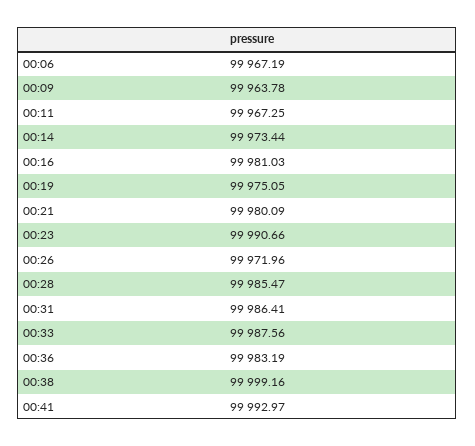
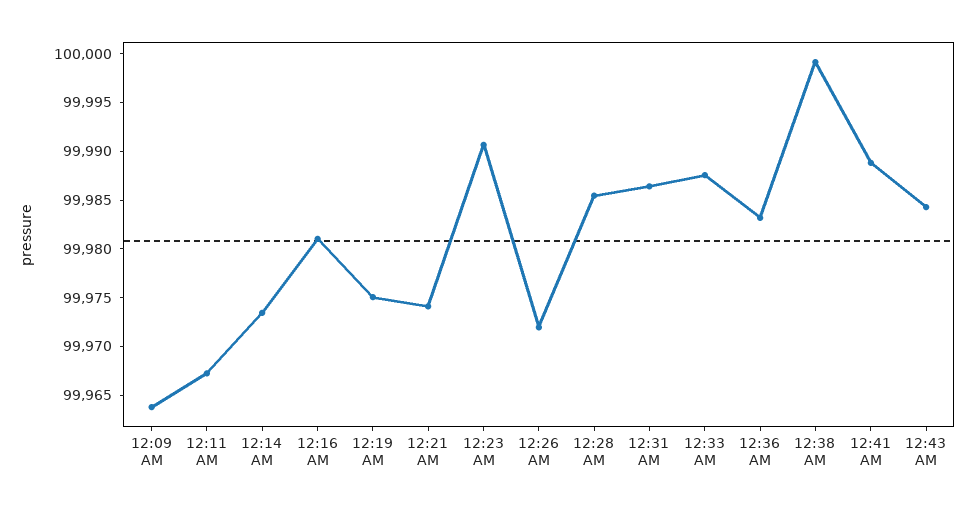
00:06: 99967.19 -> none
00:21: 99980.09 -> 99974
00:41: 99992.97 -> 99989
12:43 AM: none -> 99984

